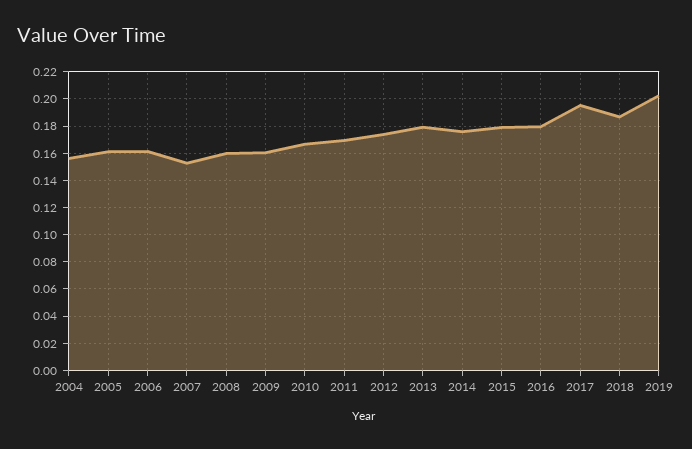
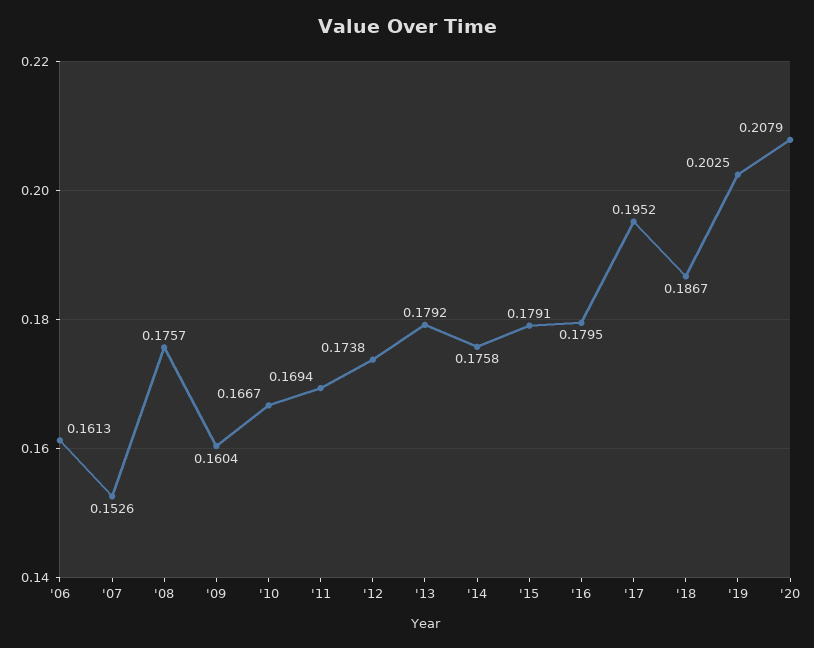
2004: 0.155 -> none
2005: 0.16 -> none
2008: 0.16 -> 0.1757
'20: none -> 0.2079

